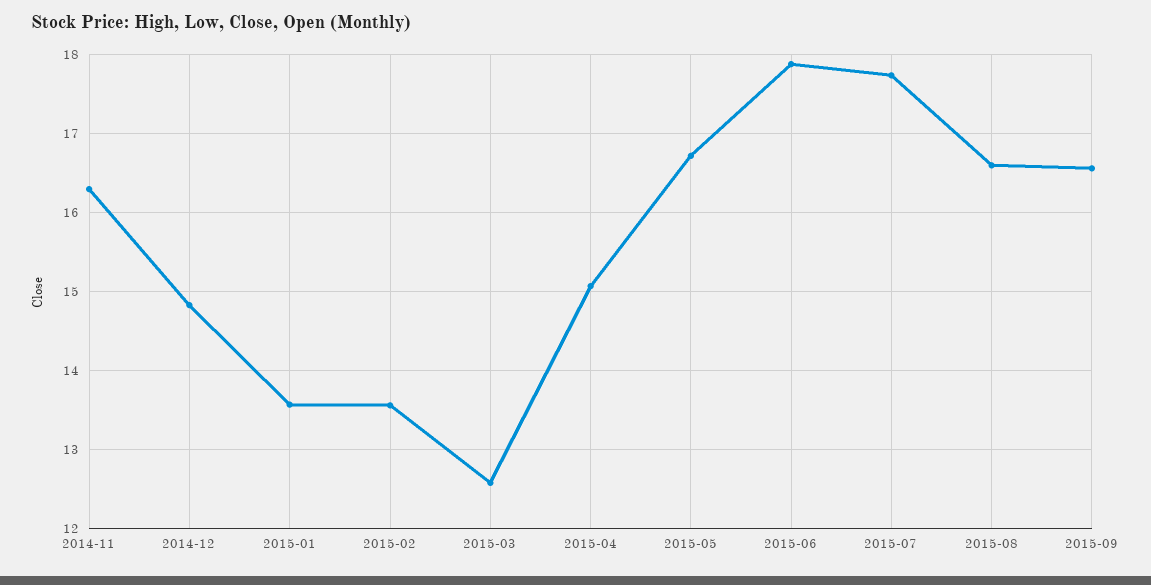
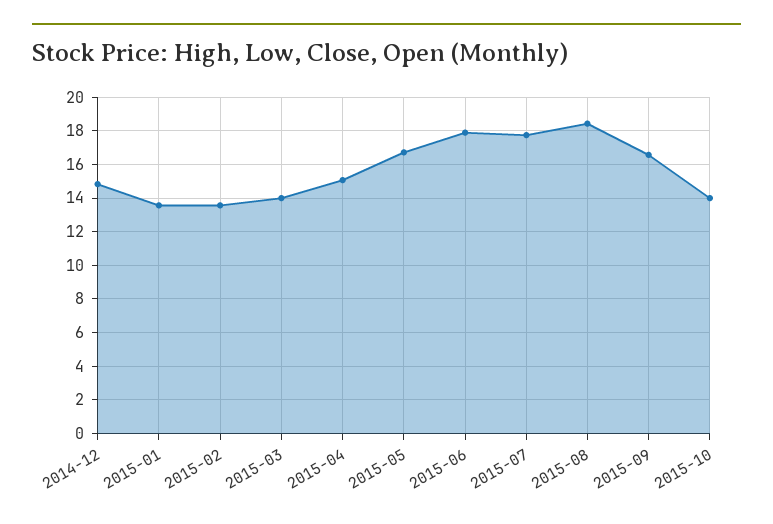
2014-11: 16.3 -> none
2015-03: 12.6 -> 14
2015-08: 16.6 -> 18.5
2015-10: none -> 14

